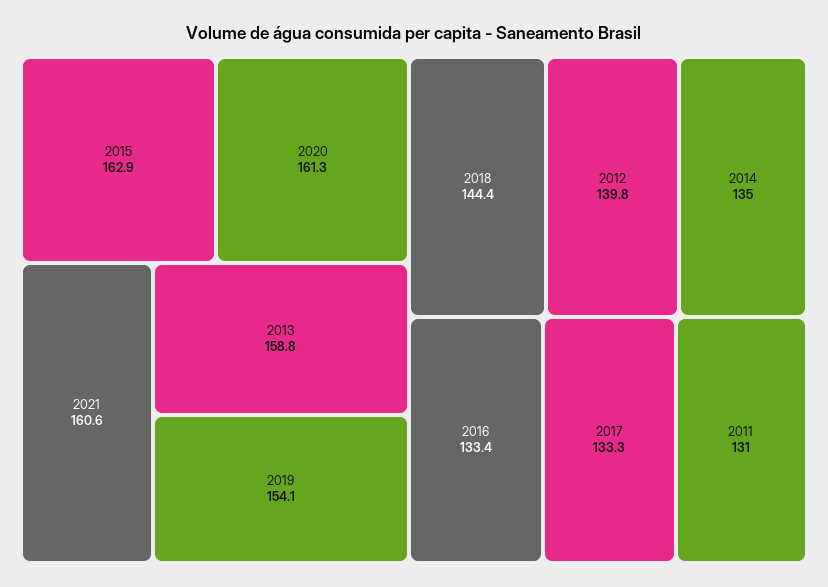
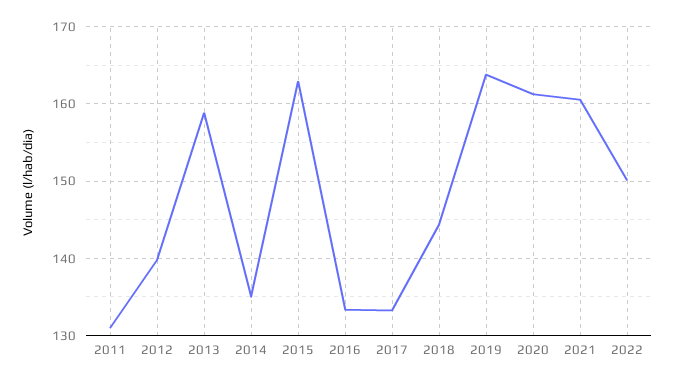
2019: 154.1 -> 164
2022: none -> 150

